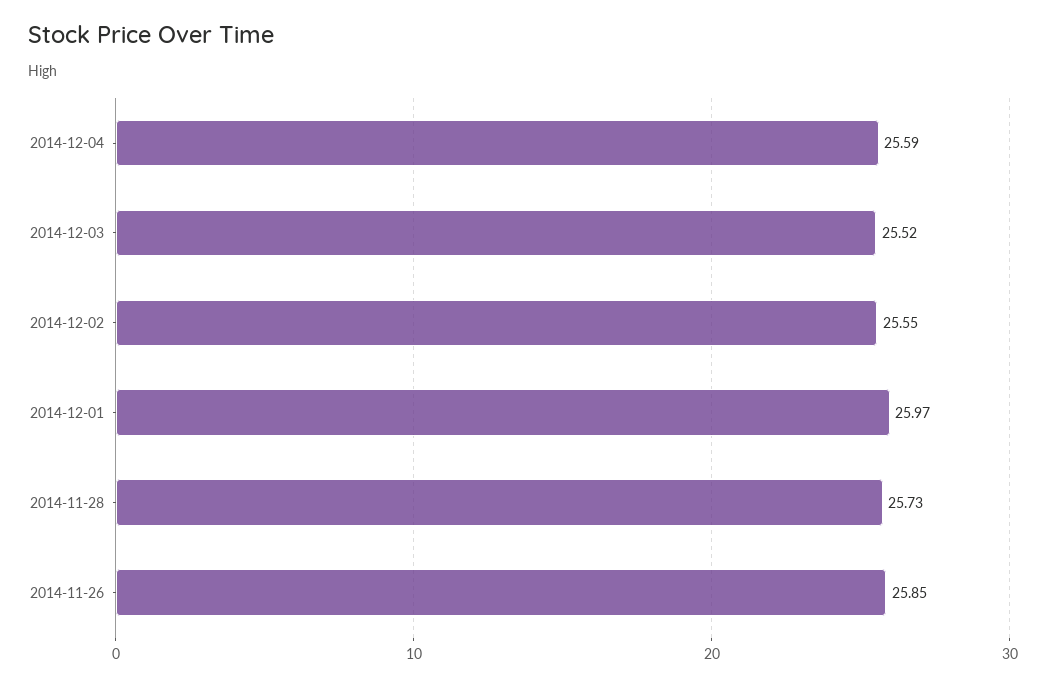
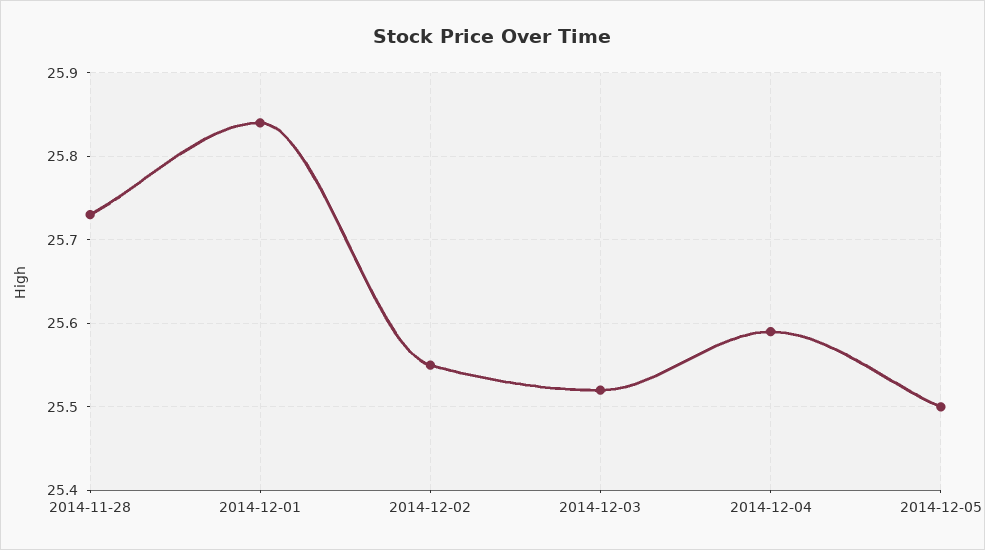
2014-12-01: 25.97 -> 25.84
2014-11-26: 25.85 -> none
2014-12-05: none -> 25.5

